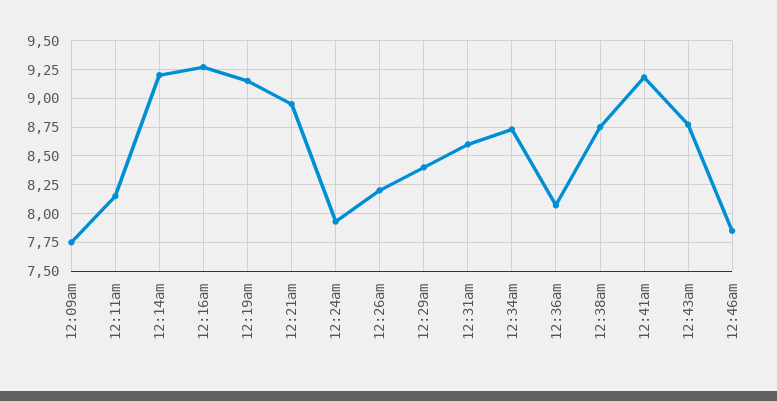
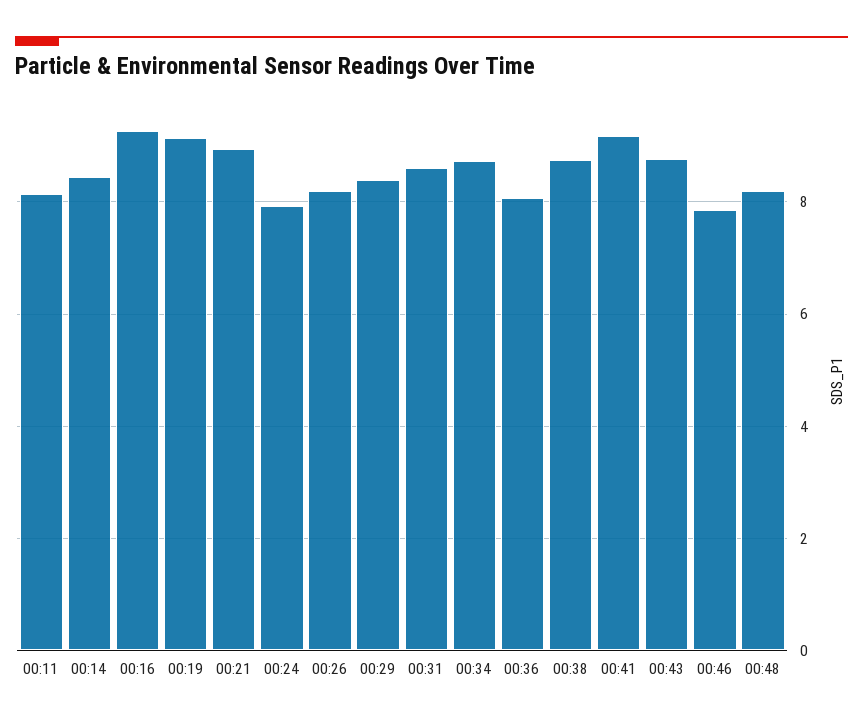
12:09am: 7.75 -> none
12:14am: 9.25 -> 8.4
00:48: none -> 8.2

